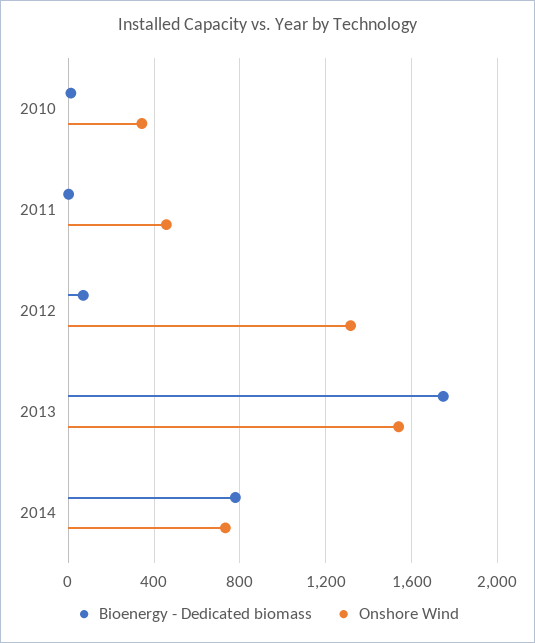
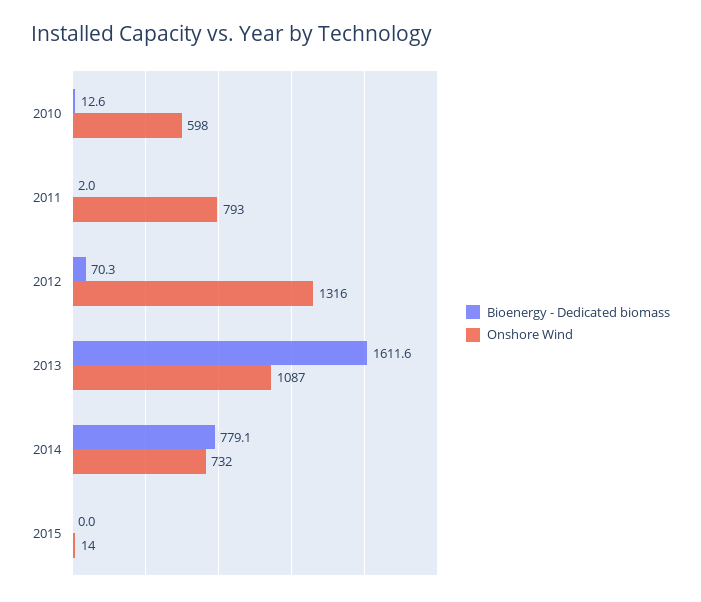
Onshore Wind, 2010: 350 -> 598
Onshore Wind, 2011: 450 -> 793
Bioenergy - Dedicated biomass, 2013: 1750 -> 1611.6
Onshore Wind, 2013: 1550 -> 1087
Bioenergy - Dedicated biomass, 2015: none -> 0
Onshore Wind, 2015: none -> 14

